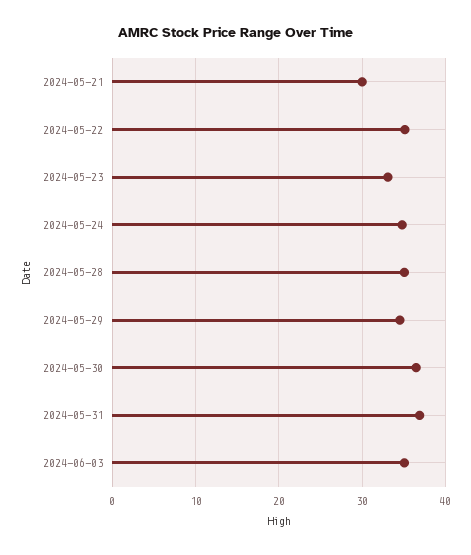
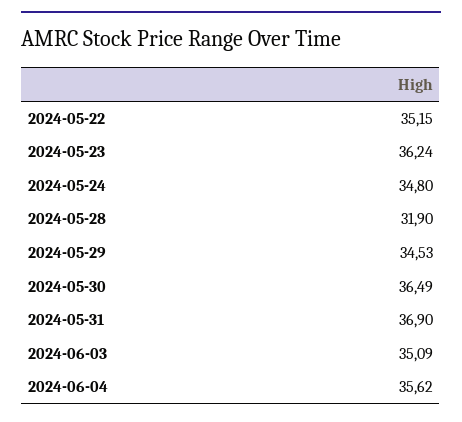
2024-05-21: 30 -> none
2024-05-23: 33 -> 36.24
2024-05-28: 35 -> 31.9
2024-06-04: none -> 35.62

